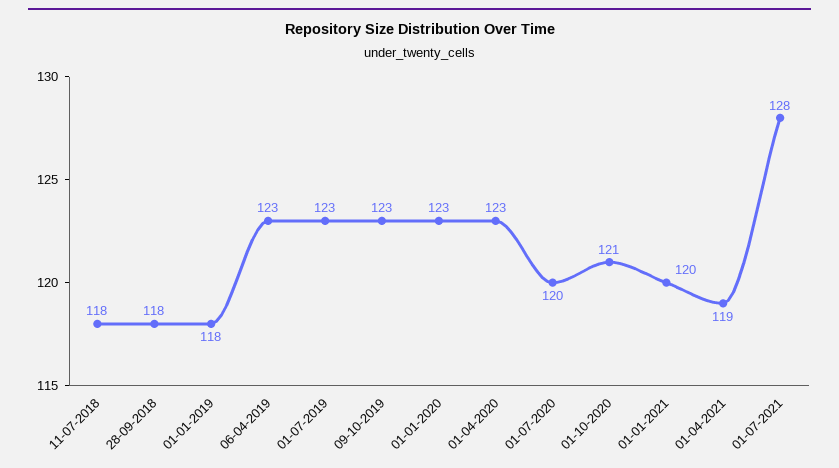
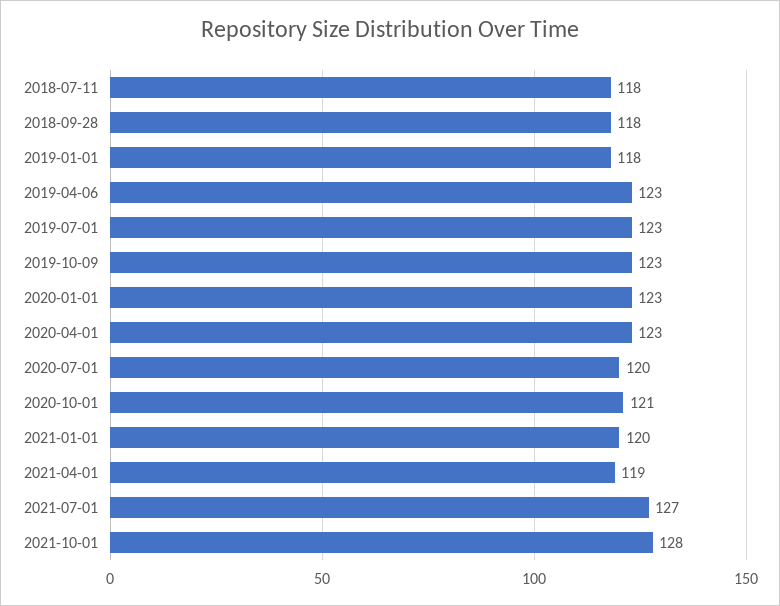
01-07-2021: 128 -> 127
2021-10-01: none -> 128

